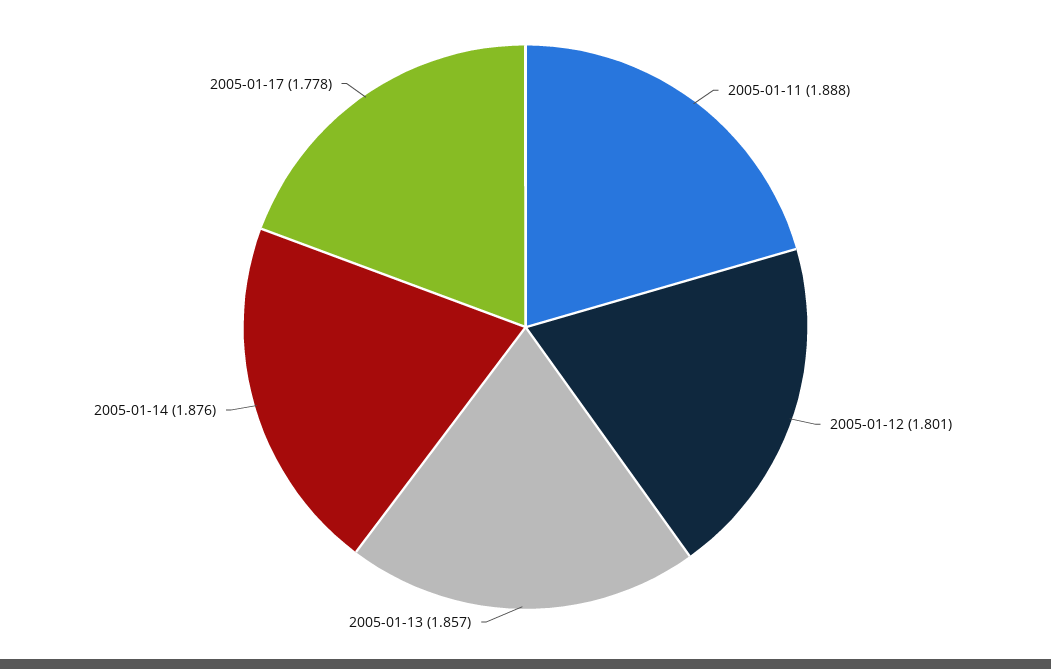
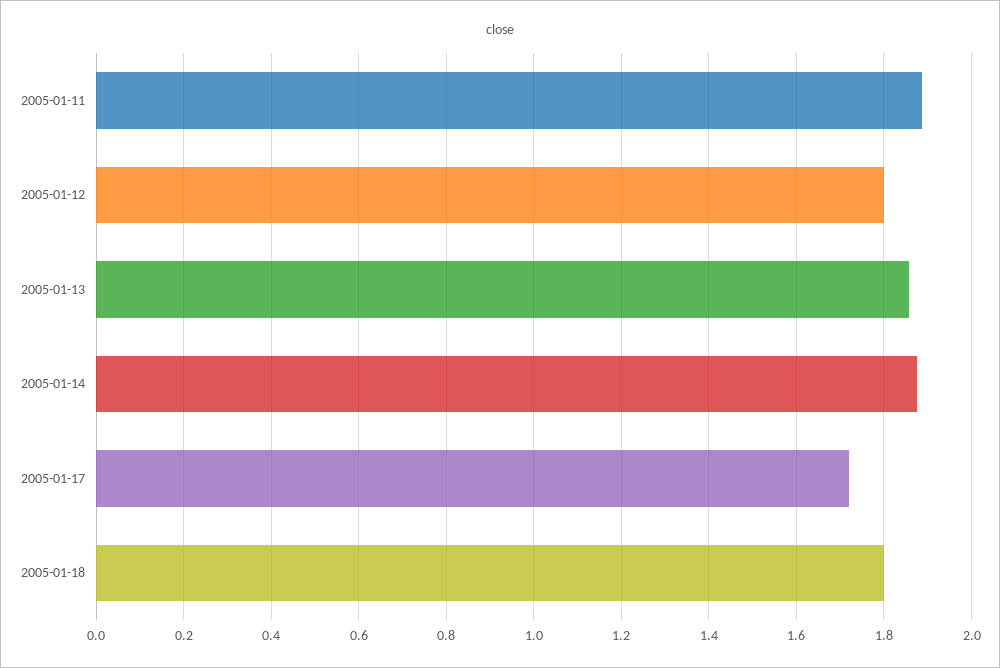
2005-01-17: 1.778 -> 1.72
2005-01-18: none -> 1.8

